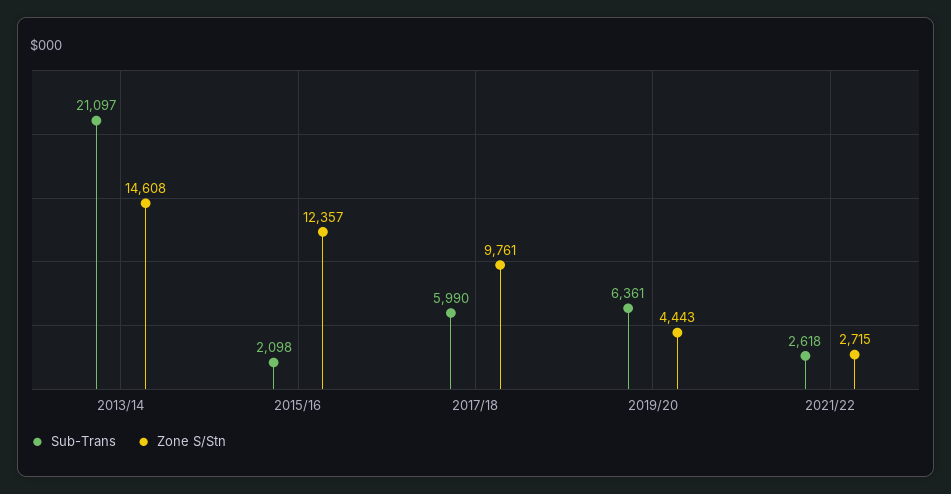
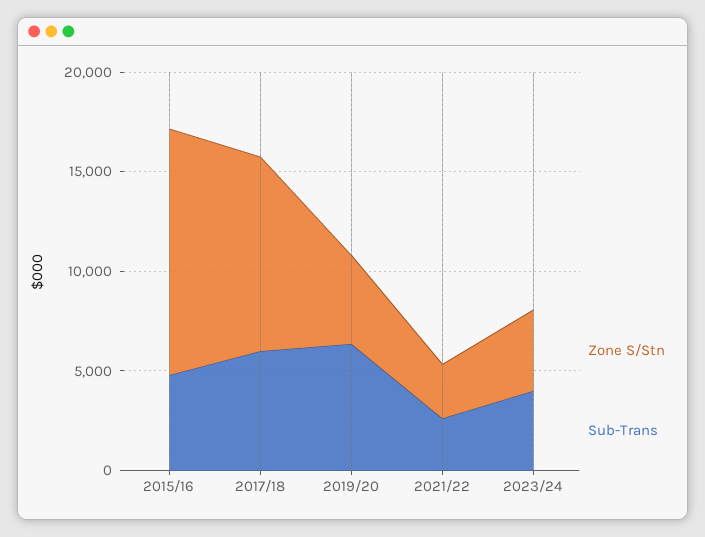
Sub-Trans, 2013/14: 21097 -> none
Zone S/Stn, 2013/14: 14608 -> none
Sub-Trans, 2015/16: 2098 -> 5000
Zone S/Stn, 2023/24: none -> 4000
Sub-Trans, 2023/24: none -> 4000

